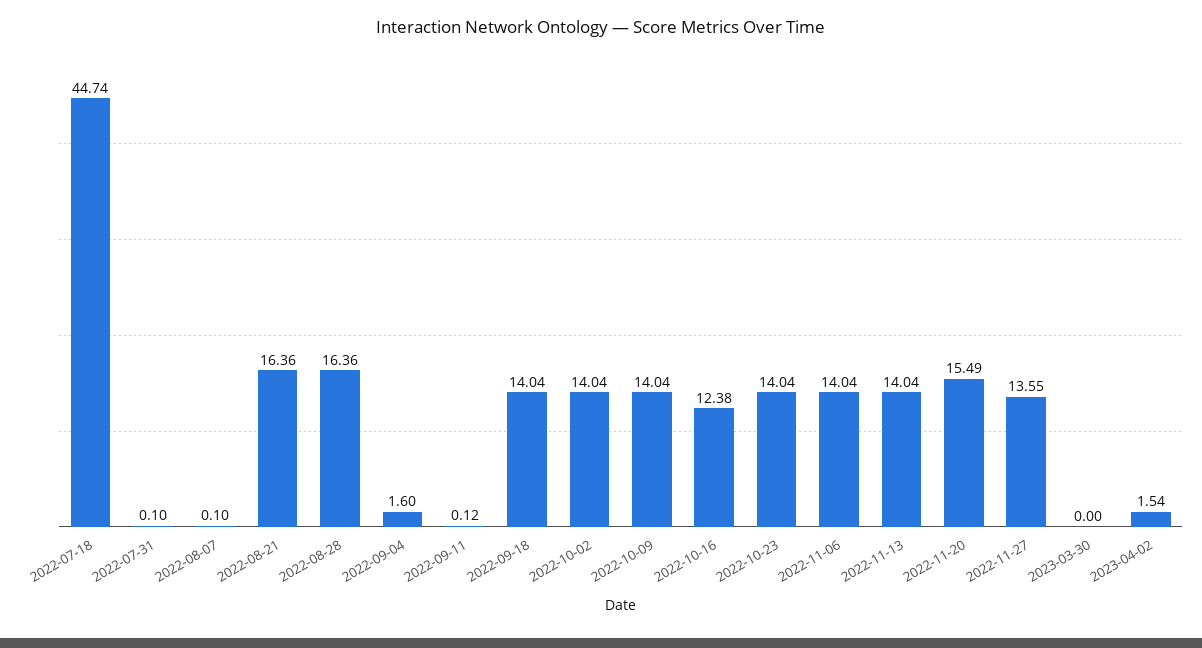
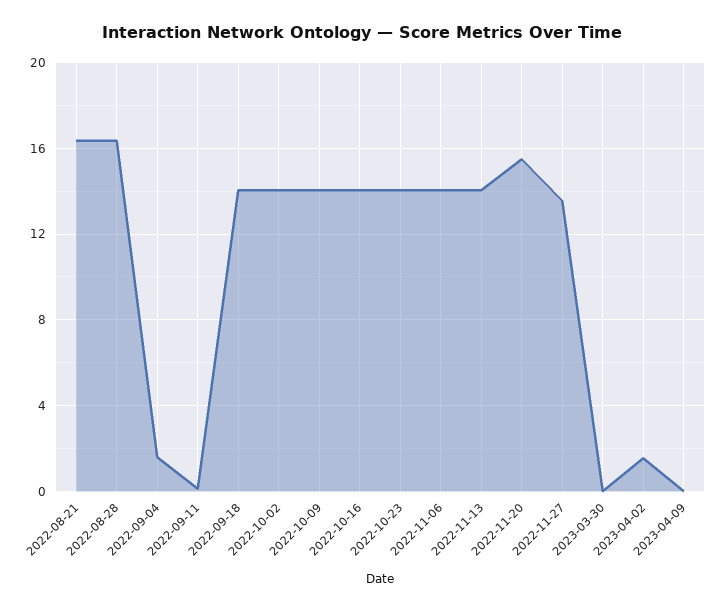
2022-07-18: 44.74 -> none
2022-07-31: 0.1 -> none
2022-08-07: 0.1 -> none
2022-10-16: 12.38 -> 14
2023-04-09: none -> 0

